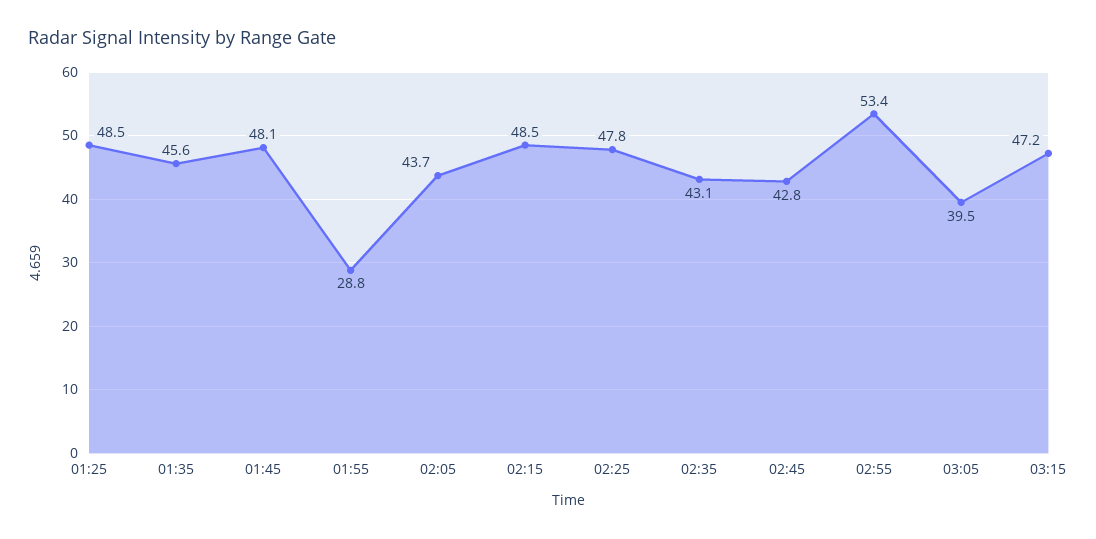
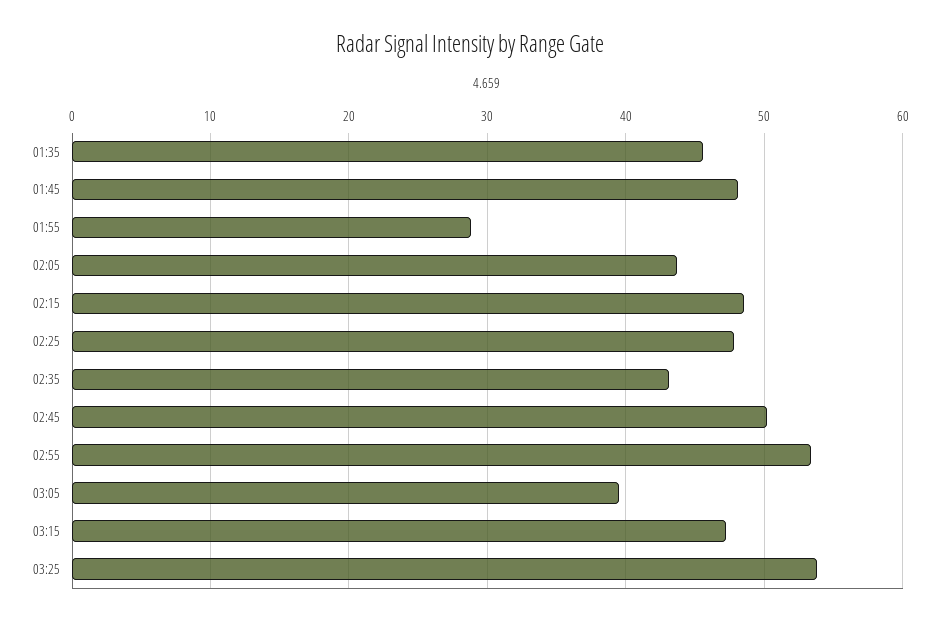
01:25: 48.5 -> none
02:45: 42.8 -> 50
03:25: none -> 54

